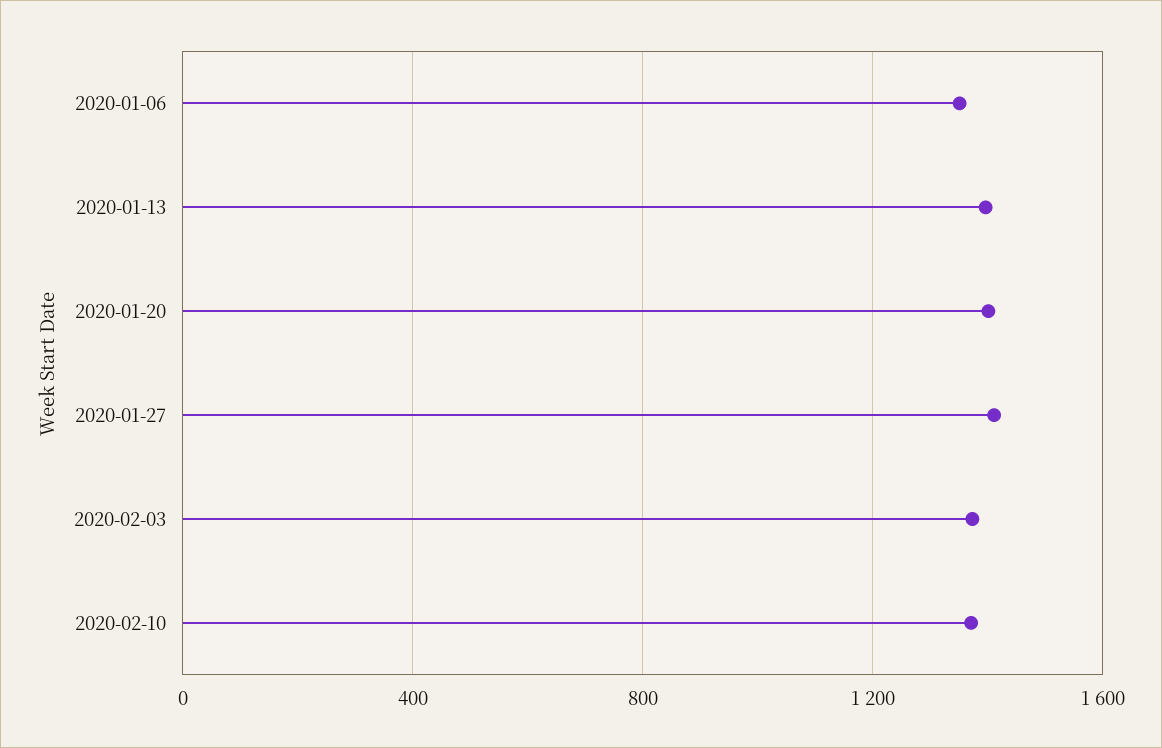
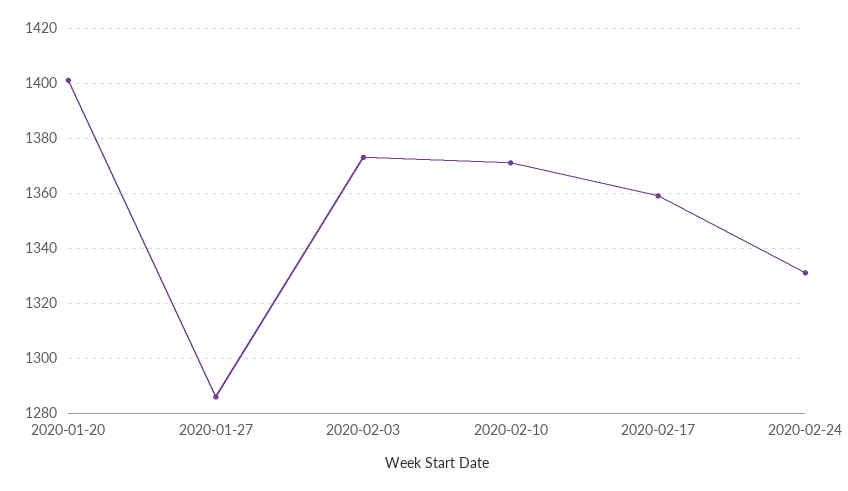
2020-01-06: 1350 -> none
2020-01-13: 1400 -> none
2020-01-27: 1400 -> 1285
2020-02-17: none -> 1360
2020-02-24: none -> 1330

